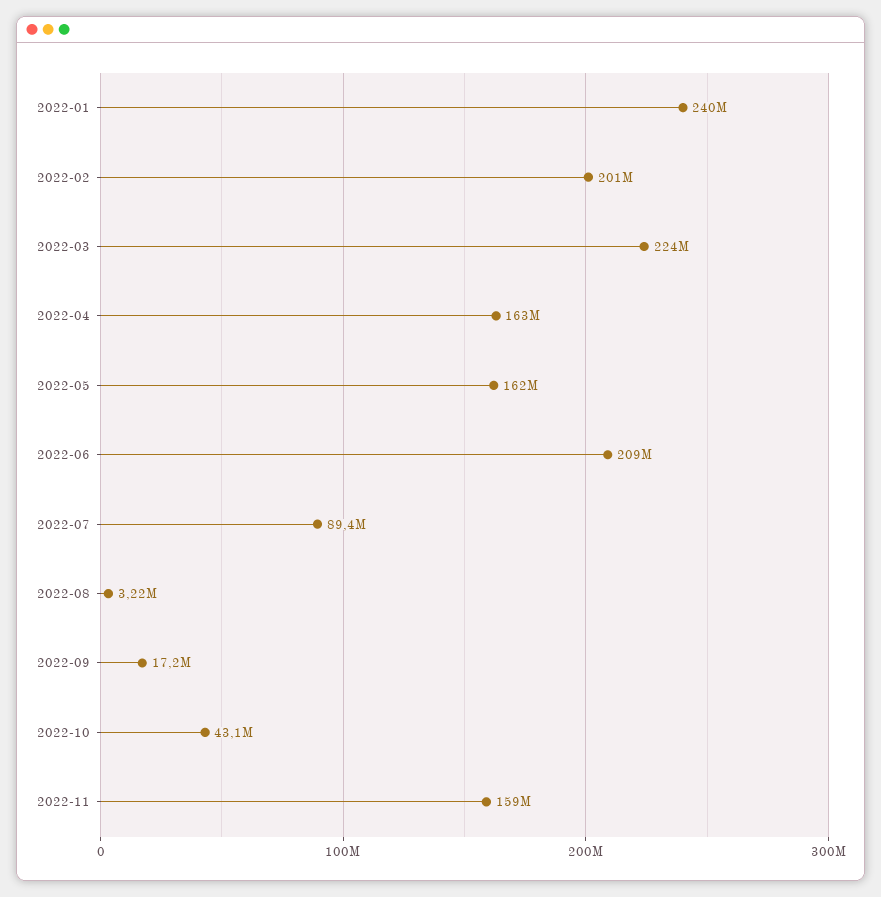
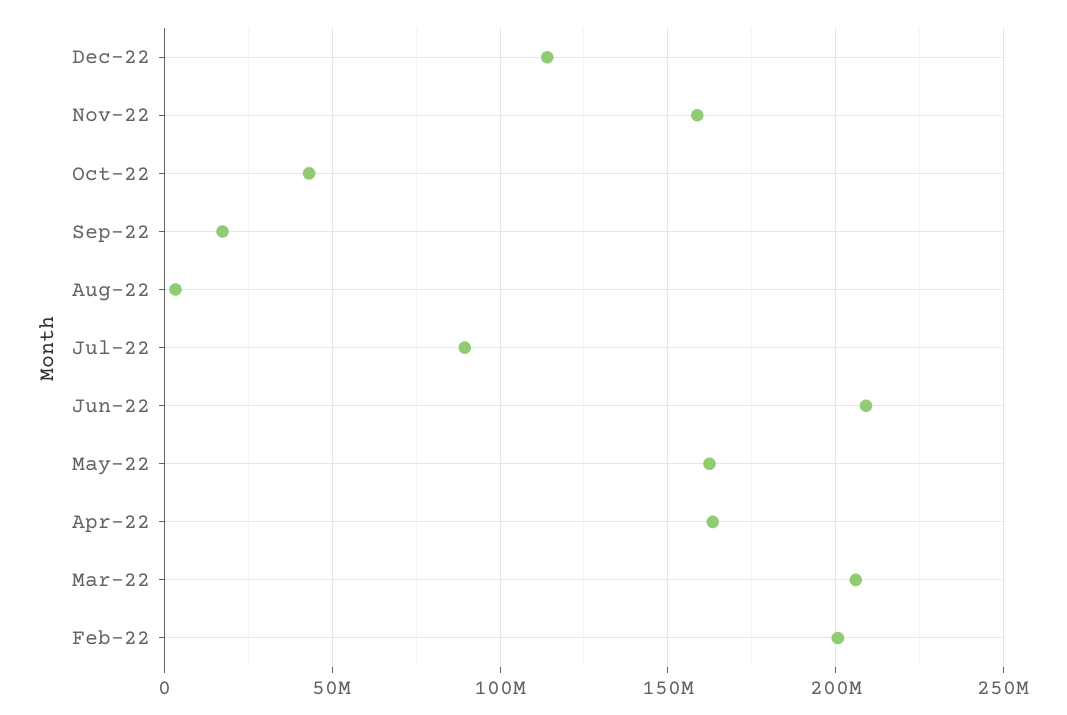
2022-01: 240000000 -> none
2022-03: 224000000 -> 205000000
Dec-22: none -> 115000000

